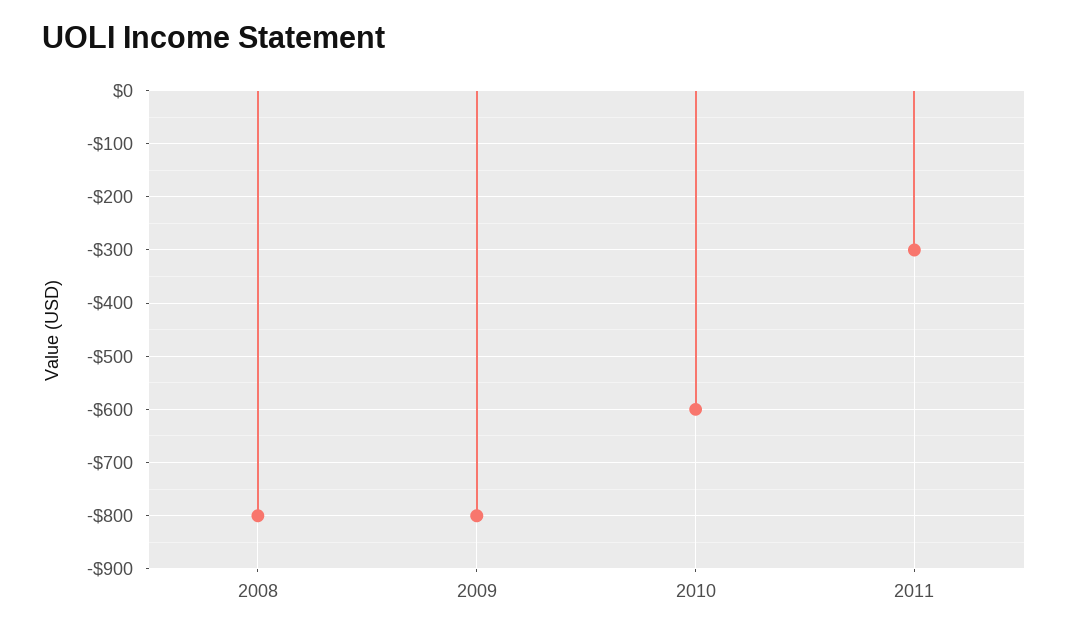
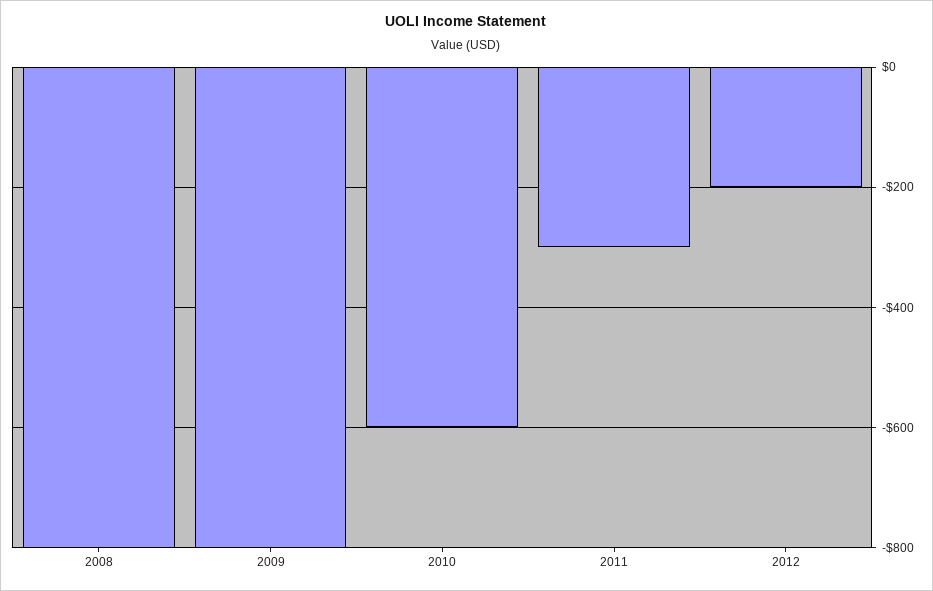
2012: none -> -200

